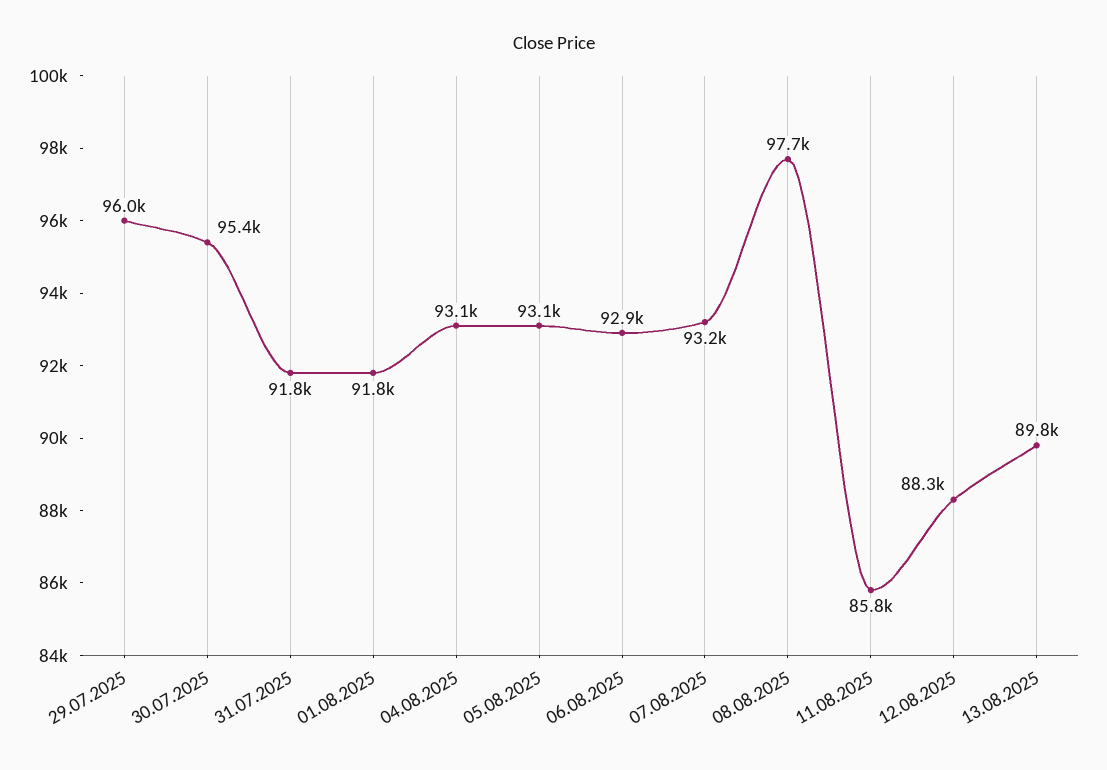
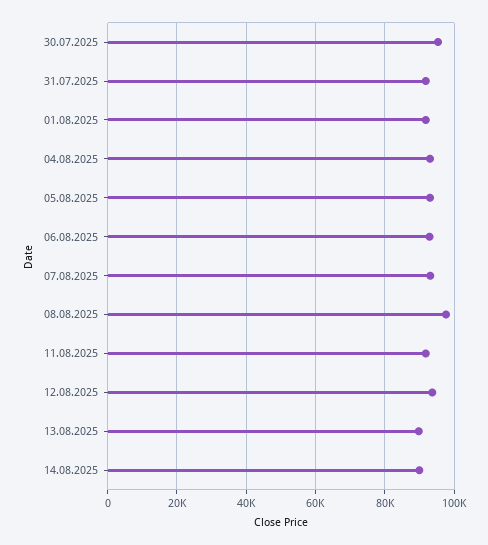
29.07.2025: 96000 -> none
11.08.2025: 85800 -> 92000
12.08.2025: 88300 -> 94000
14.08.2025: none -> 90000

